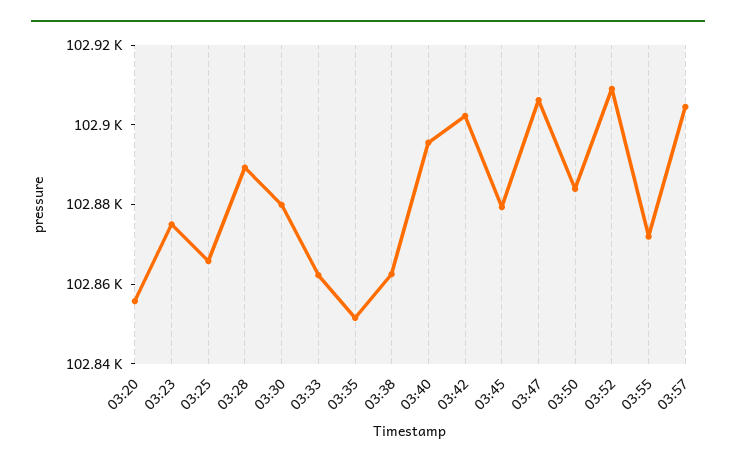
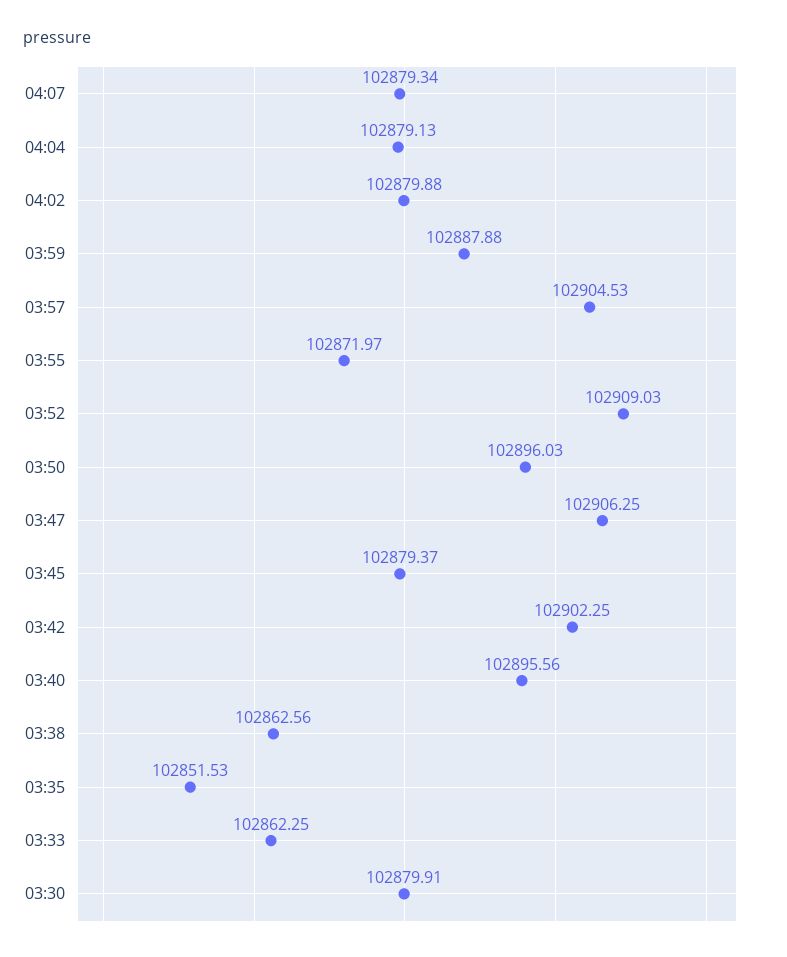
03:20: 102855 -> none
03:23: 102875 -> none
03:25: 102865 -> none
03:28: 102890 -> none
03:50: 102885 -> 102896.03
04:07: none -> 102879.34
04:04: none -> 102879.13
04:02: none -> 102879.88
03:59: none -> 102887.88

